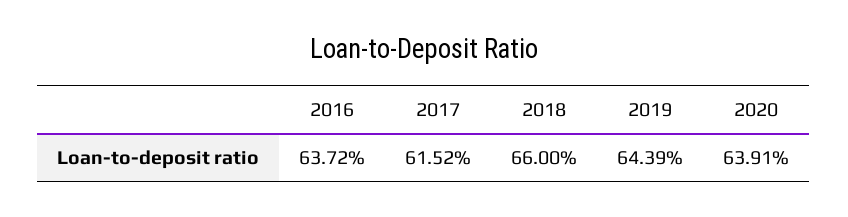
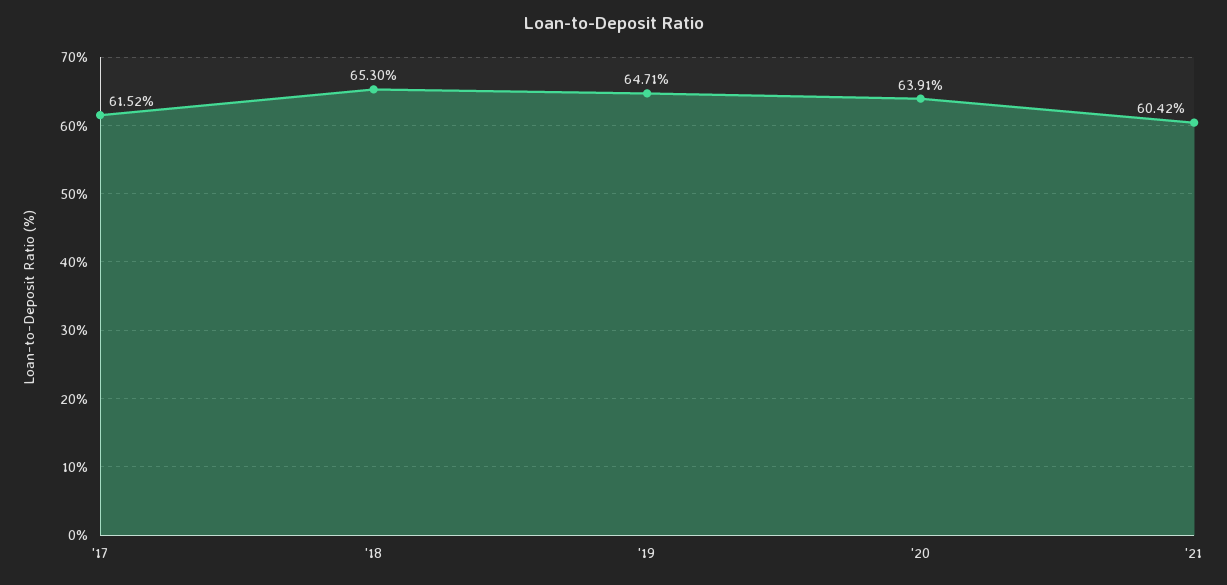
2016: 63.72 -> none
2018: 66 -> 65.3
2019: 64.39 -> 64.71
'21: none -> 60.42

